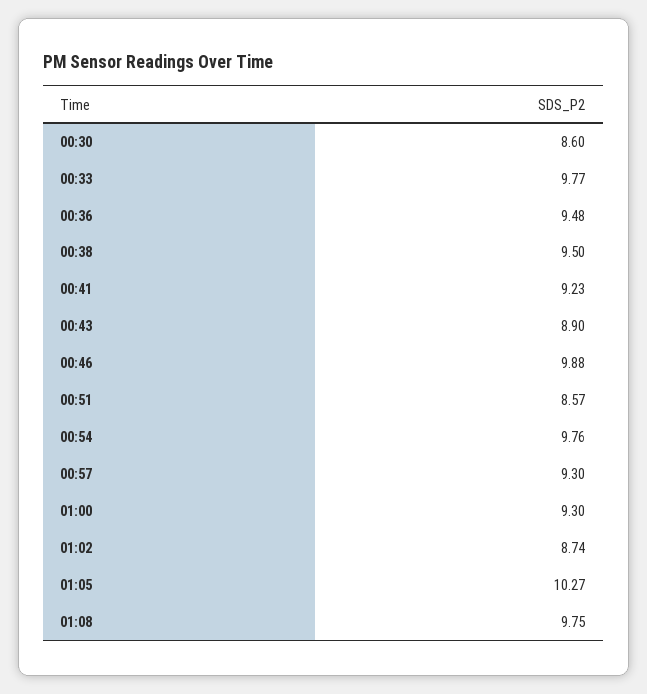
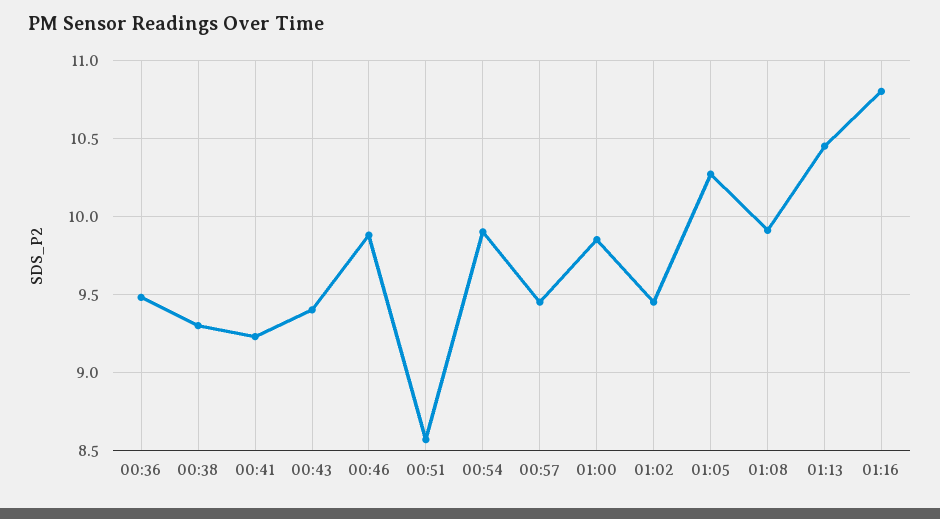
00:30: 8.6 -> none
00:33: 9.77 -> none
00:38: 9.5 -> 9.3
00:43: 8.9 -> 9.4
00:54: 9.76 -> 9.9
00:57: 9.3 -> 9.45
01:00: 9.3 -> 9.85
01:02: 8.74 -> 9.45
01:08: 9.75 -> 9.9
01:13: none -> 10.45
01:16: none -> 10.8

